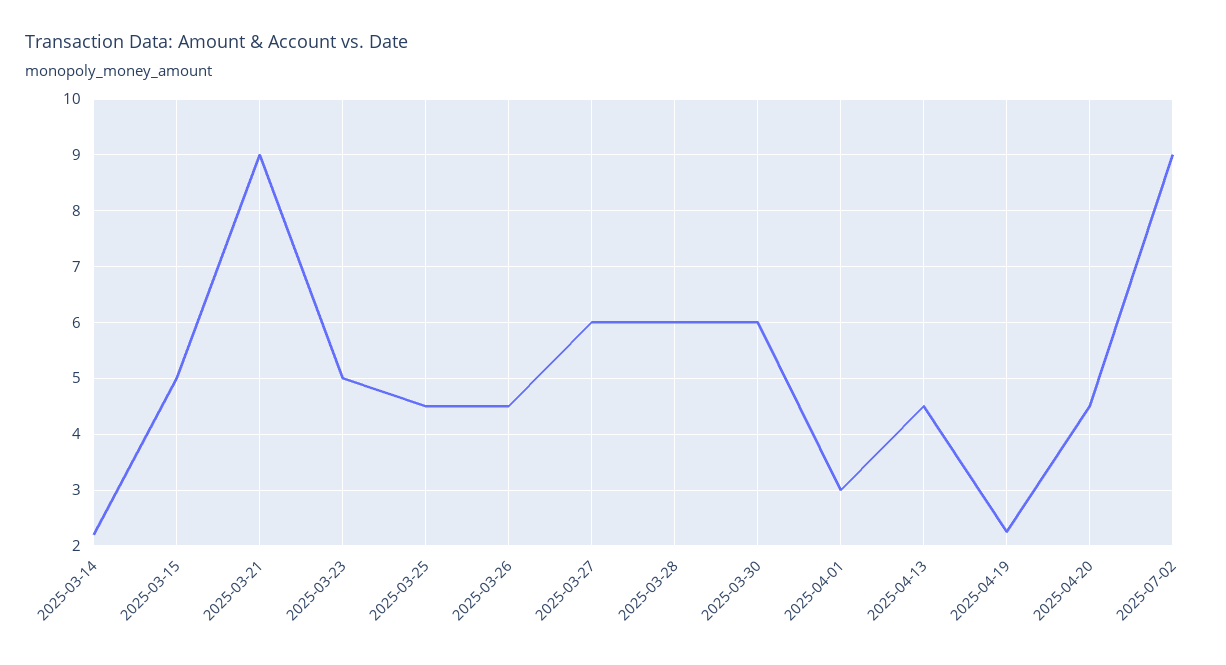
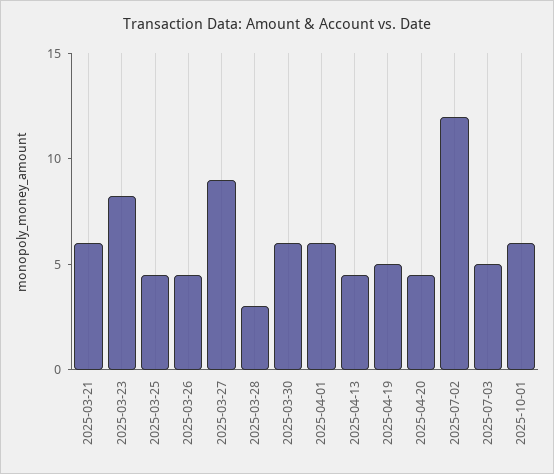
2025-03-14: 2.2 -> none
2025-03-15: 5 -> none
2025-03-21: 9 -> 6
2025-03-23: 5 -> 8
2025-03-27: 6 -> 9
2025-03-28: 6 -> 3
2025-04-01: 3 -> 6
2025-04-19: 2.2 -> 5
2025-07-02: 9 -> 12
2025-07-03: none -> 5
2025-10-01: none -> 6

